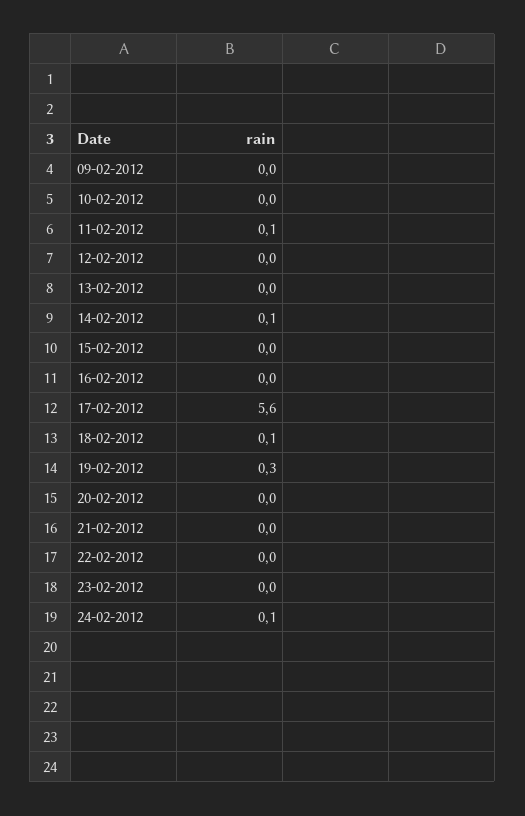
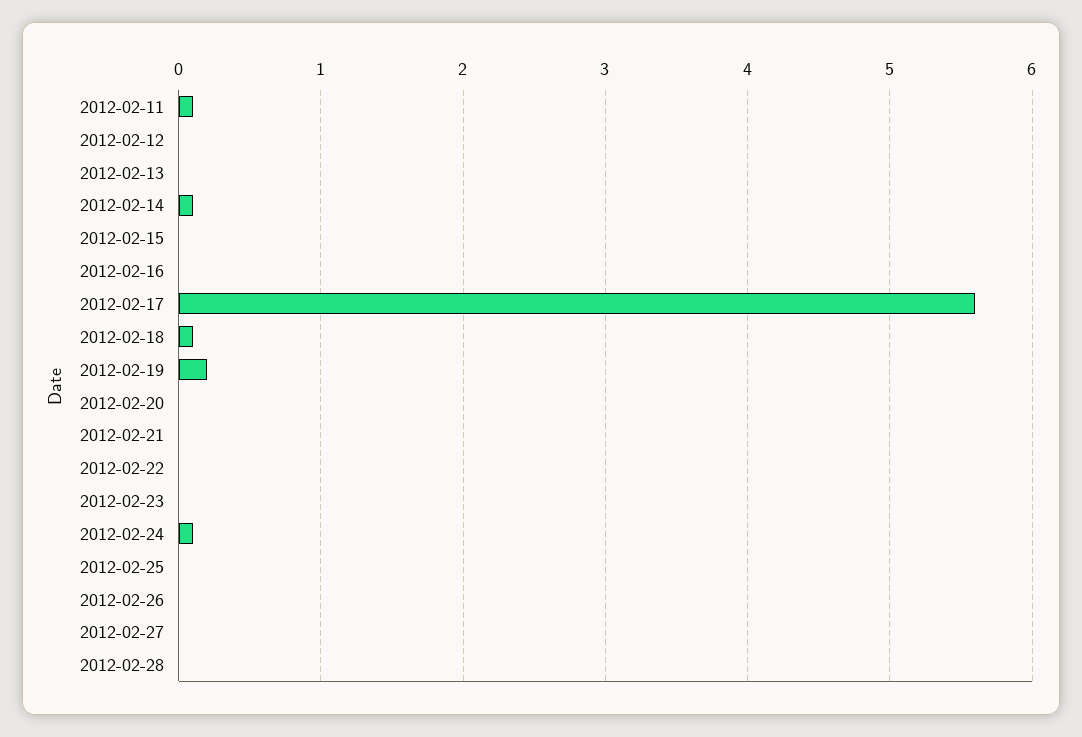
09-02-2012: 0 -> none
10-02-2012: 0 -> none
19-02-2012: 0.3 -> 0.2
2012-02-25: none -> 0
2012-02-26: none -> 0
2012-02-27: none -> 0
2012-02-28: none -> 0

